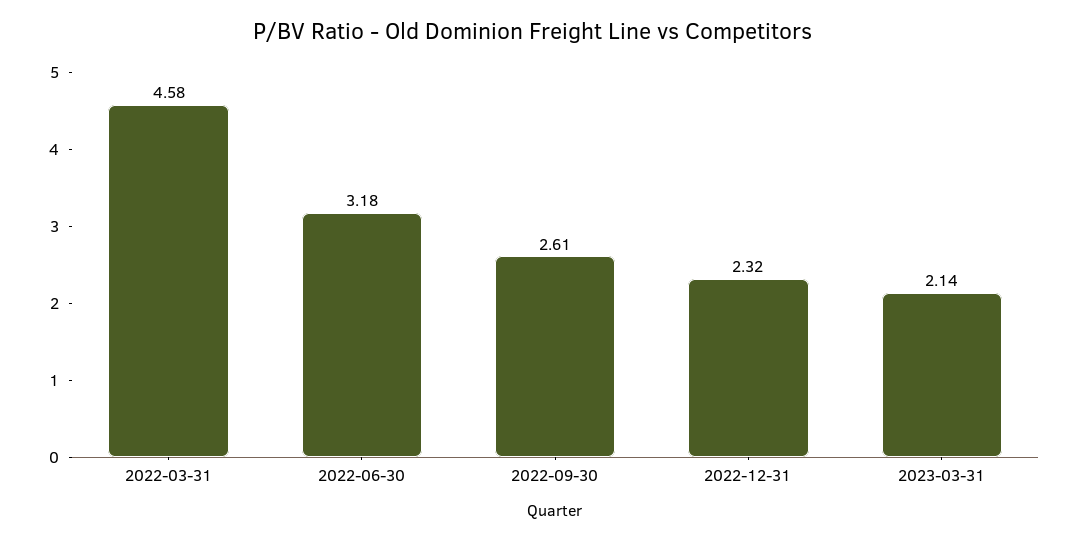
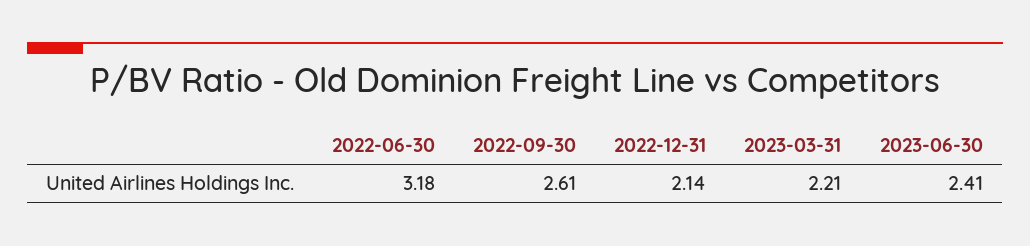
2022-03-31: 4.58 -> none
2022-12-31: 2.32 -> 2.14
2023-03-31: 2.14 -> 2.21
2023-06-30: none -> 2.41

